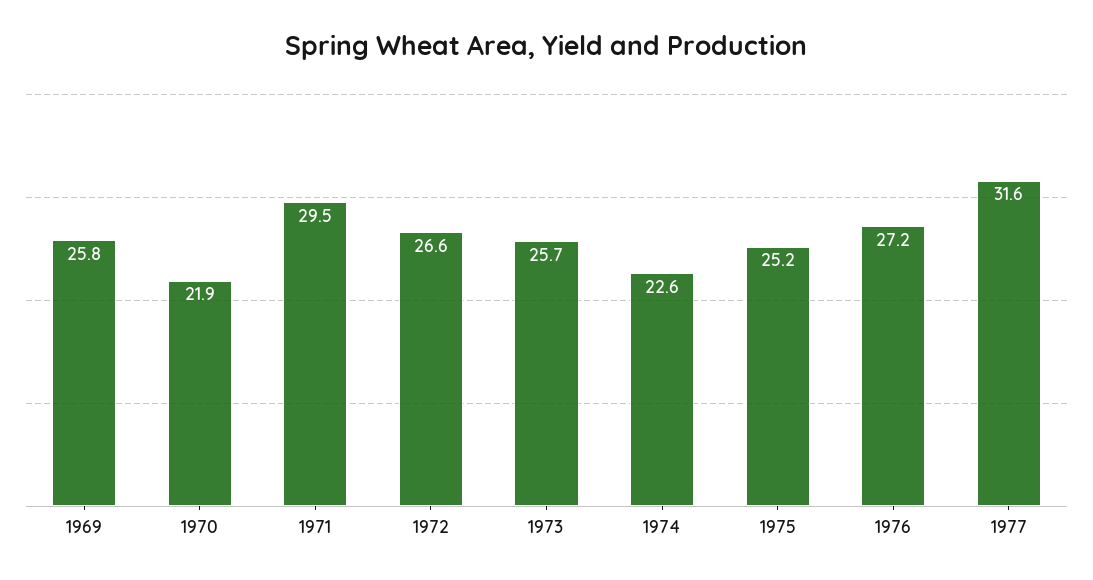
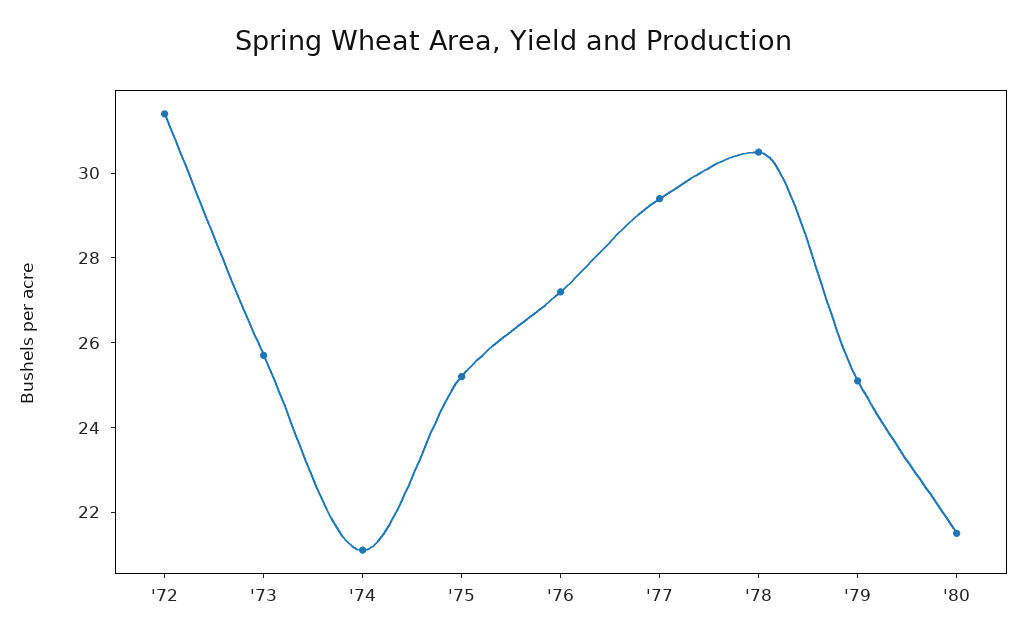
1969: 25.8 -> none
1970: 21.9 -> none
1971: 29.5 -> none
1972: 26.6 -> 31.5
1974: 22.6 -> 21
1977: 31.6 -> 29.5
'78: none -> 30.5
'79: none -> 25
'80: none -> 21.5

